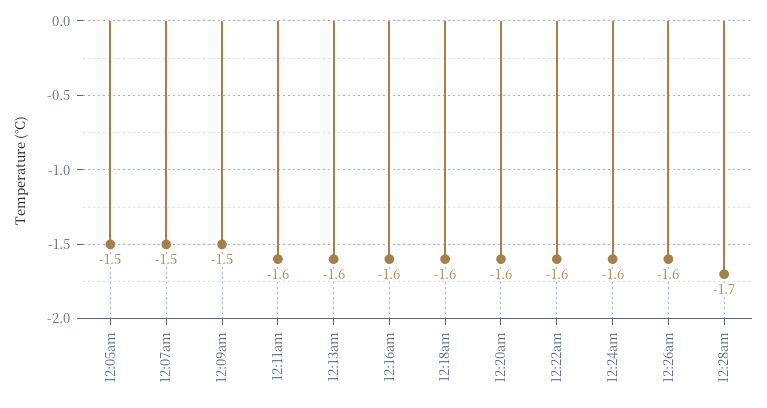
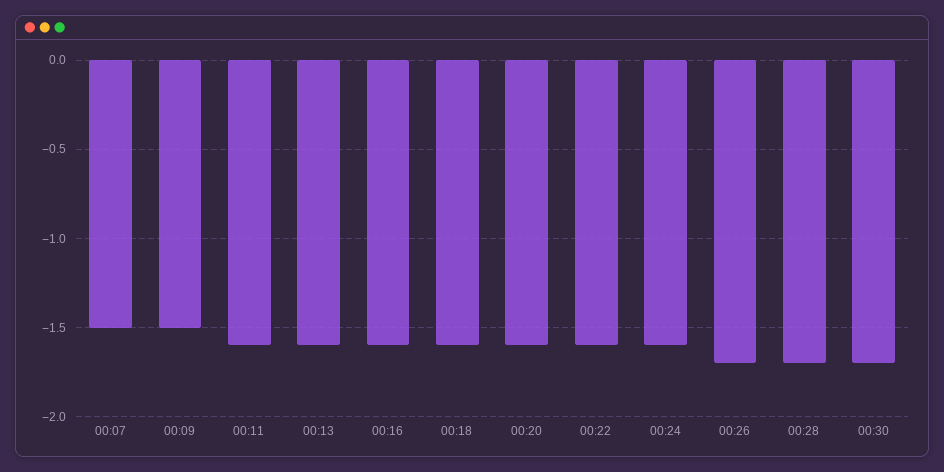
12:05am: -1.5 -> none
12:26am: -1.6 -> -1.7
00:30: none -> -1.7

